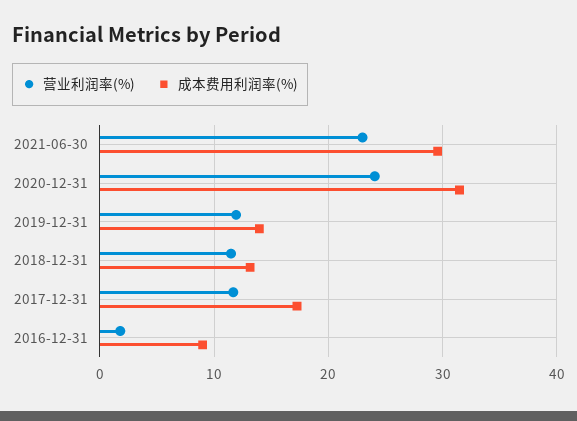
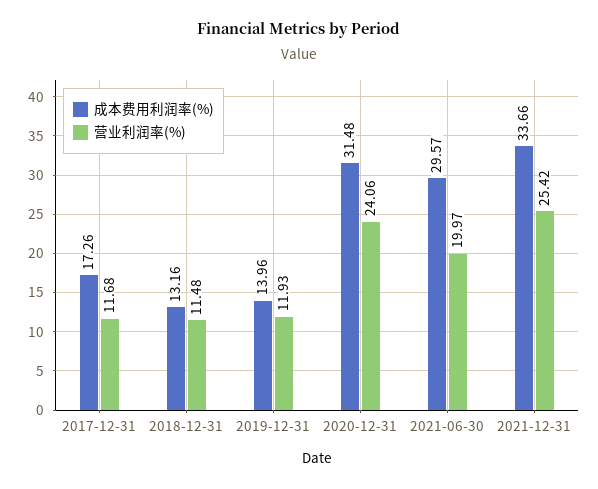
营业利润率(%), 2021-06-30: 23 -> 19.97
营业利润率(%), 2016-12-31: 2 -> none
成本费用利润率(%), 2016-12-31: 9 -> none
成本费用利润率(%), 2021-12-31: none -> 33.66
营业利润率(%), 2021-12-31: none -> 25.42

